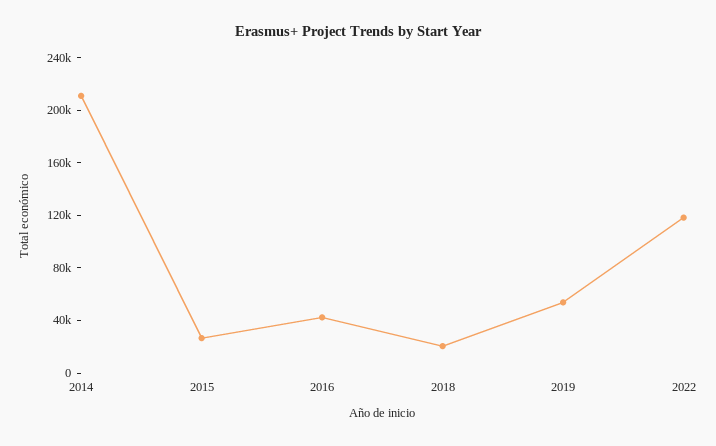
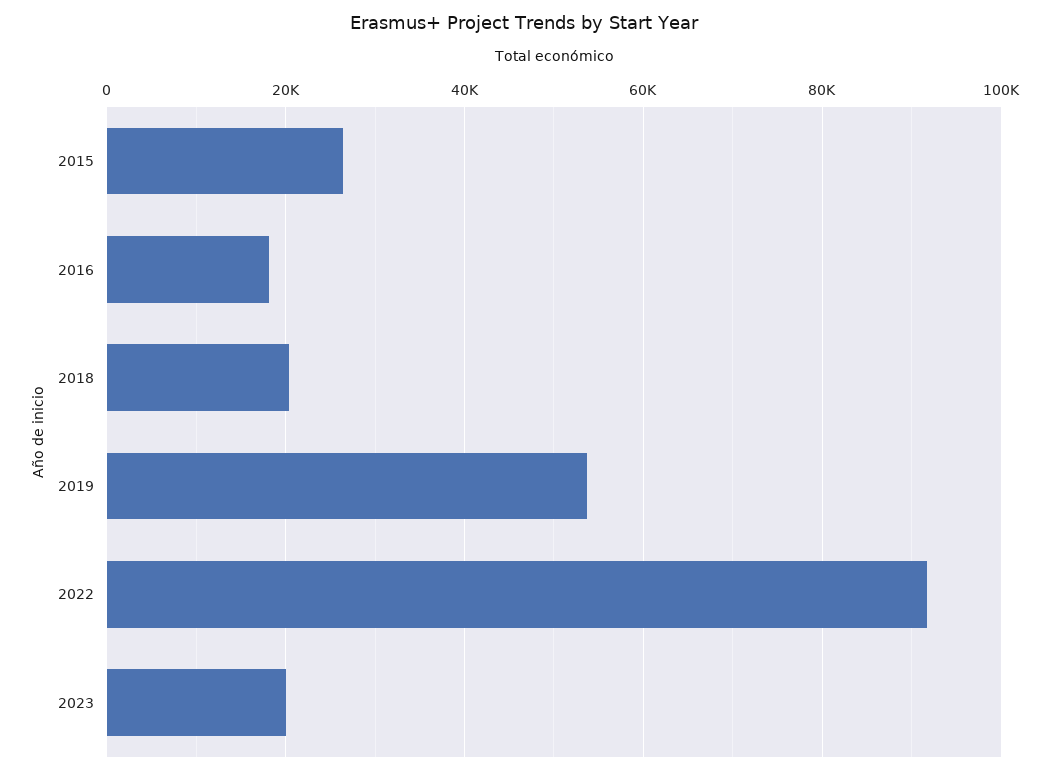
2014: 210000 -> none
2016: 40000 -> 18000
2022: 120000 -> 92000
2023: none -> 20000

